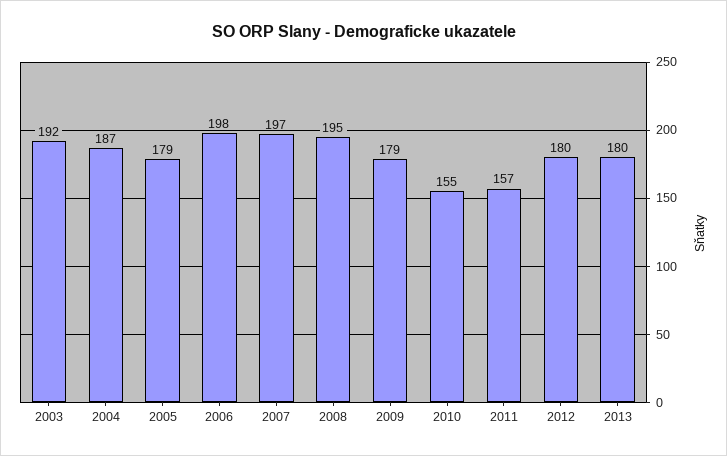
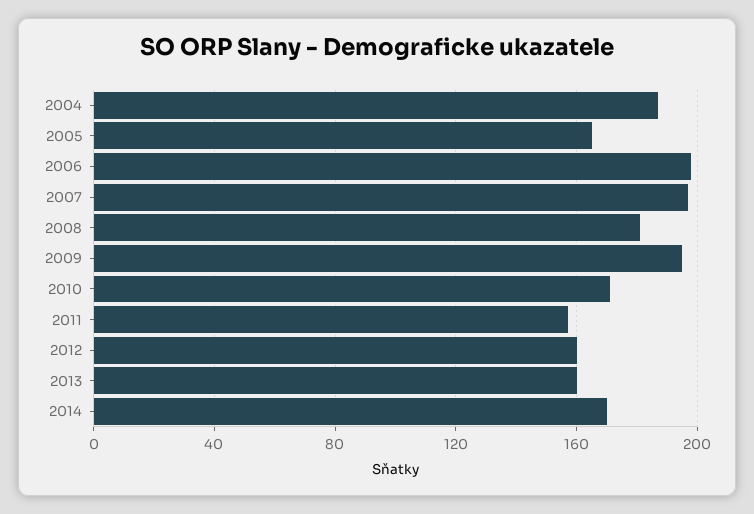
2003: 192 -> none
2005: 179 -> 165
2008: 195 -> 180
2009: 179 -> 195
2010: 155 -> 170
2012: 180 -> 160
2013: 180 -> 160
2014: none -> 170

